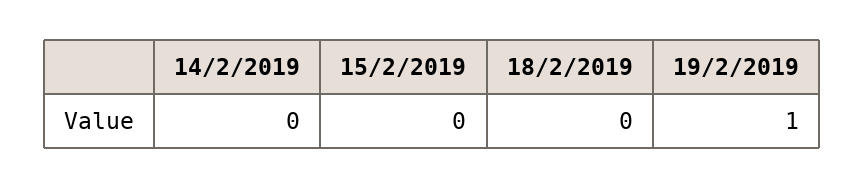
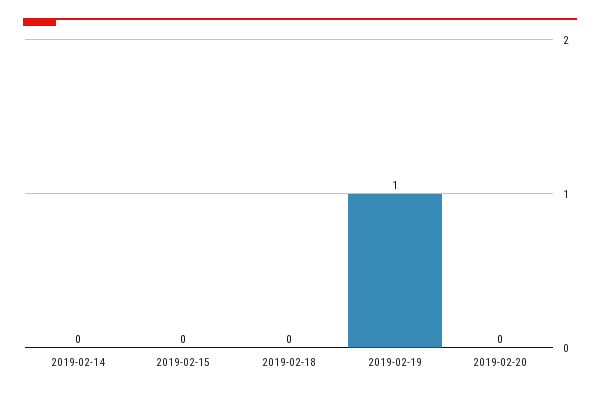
2019-02-20: none -> 0

